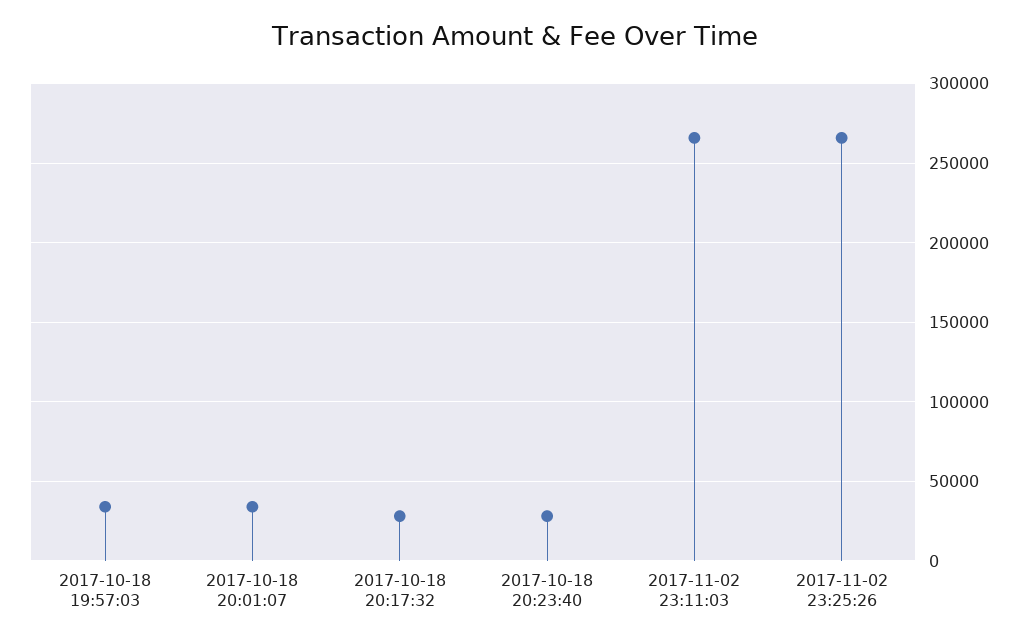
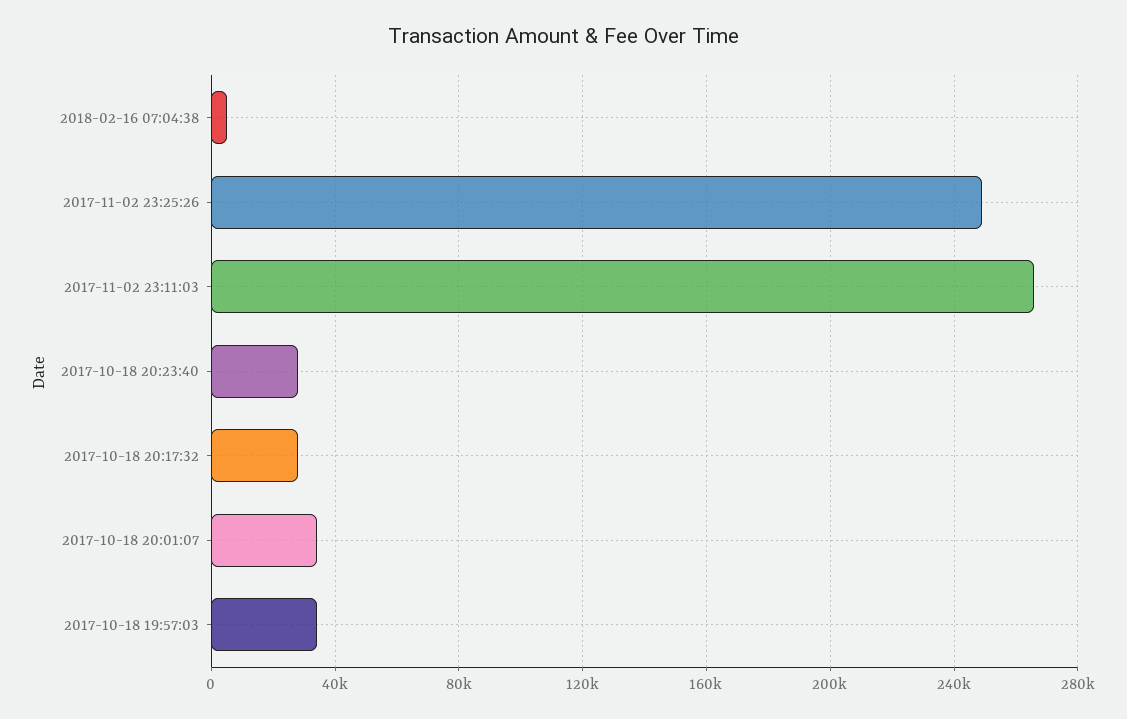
2017-11-02 23:25:26: 265000 -> 250000
2018-02-16 07:04:38: none -> 5000

